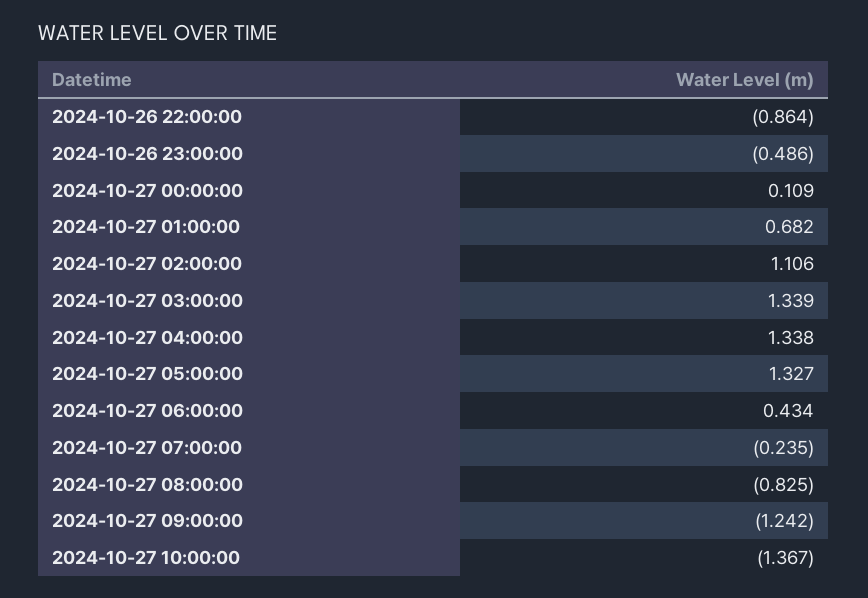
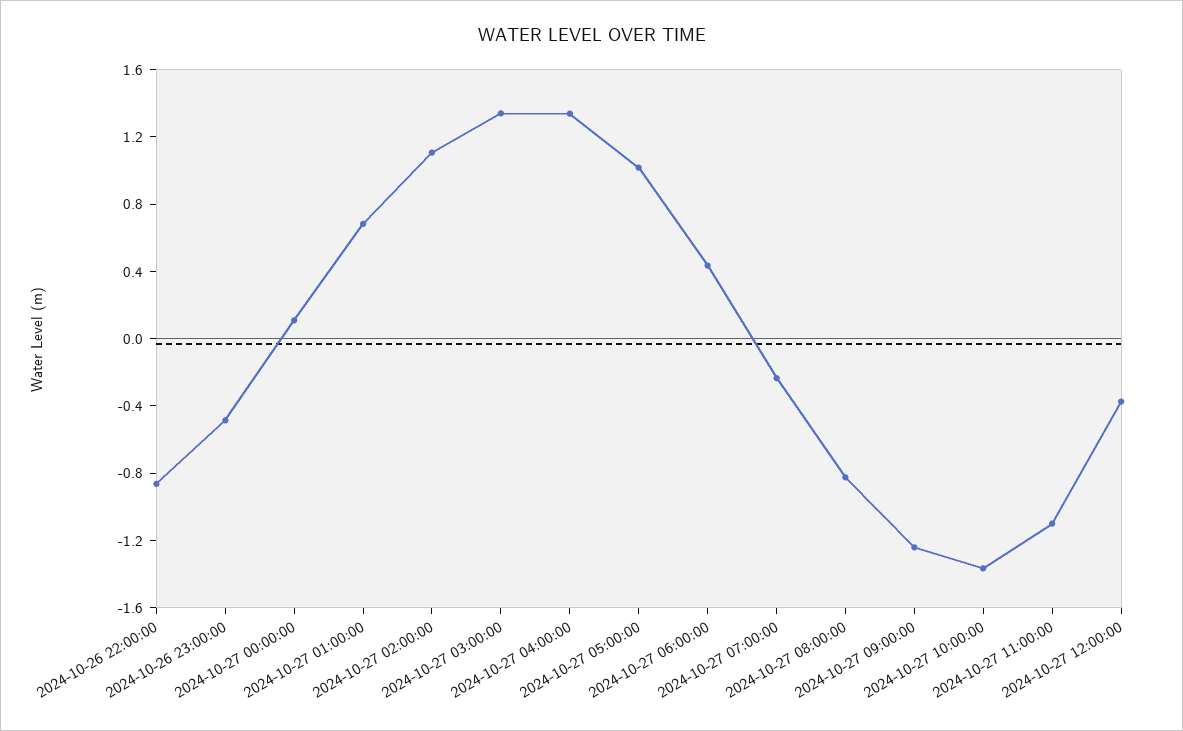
2024-10-27 05:00:00: 1.327 -> 1
2024-10-27 11:00:00: none -> -1.1
2024-10-27 12:00:00: none -> -0.4

